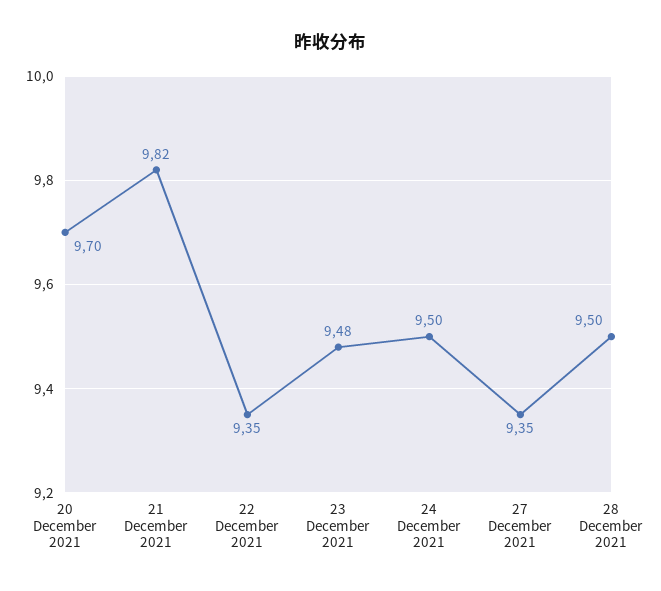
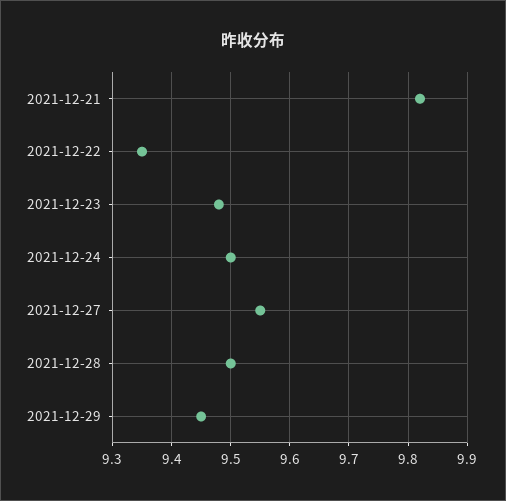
20 December 2021: 9.7 -> none
27 December 2021: 9.35 -> 9.55
2021-12-29: none -> 9.45

